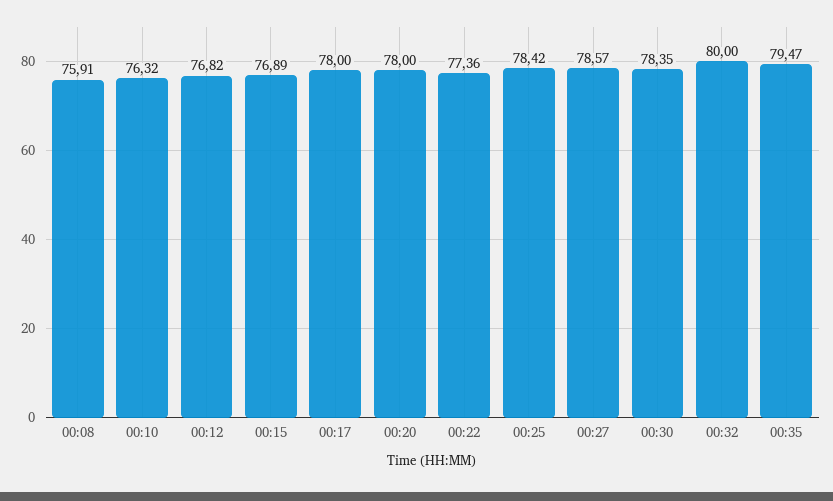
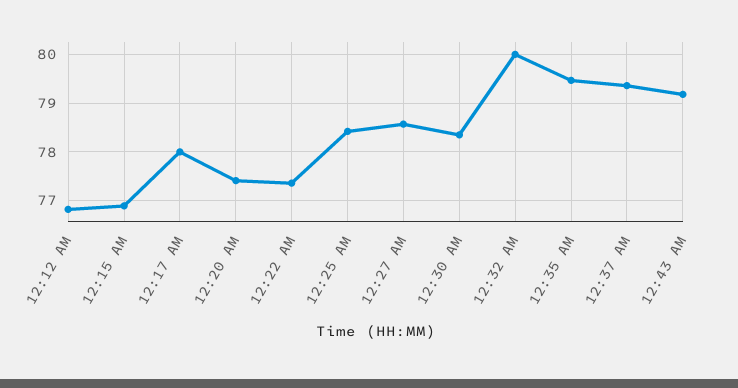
00:08: 75.91 -> none
00:10: 76.32 -> none
00:20: 78 -> 77.4
12:37 AM: none -> 79.4
12:43 AM: none -> 79.2

